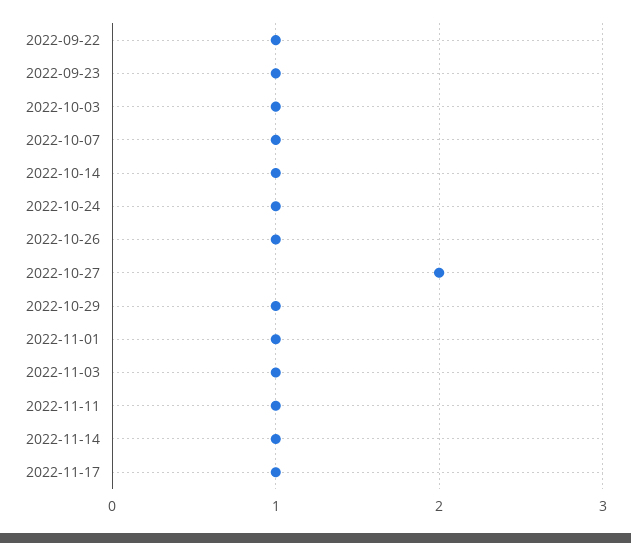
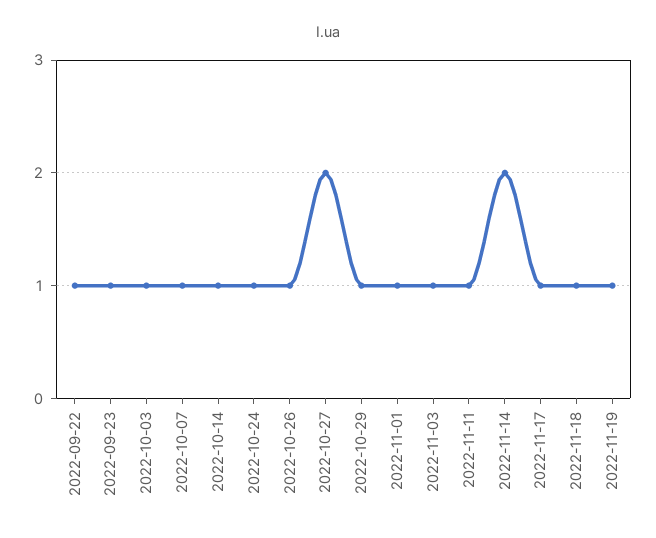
2022-11-14: 1 -> 2
2022-11-18: none -> 1
2022-11-19: none -> 1

